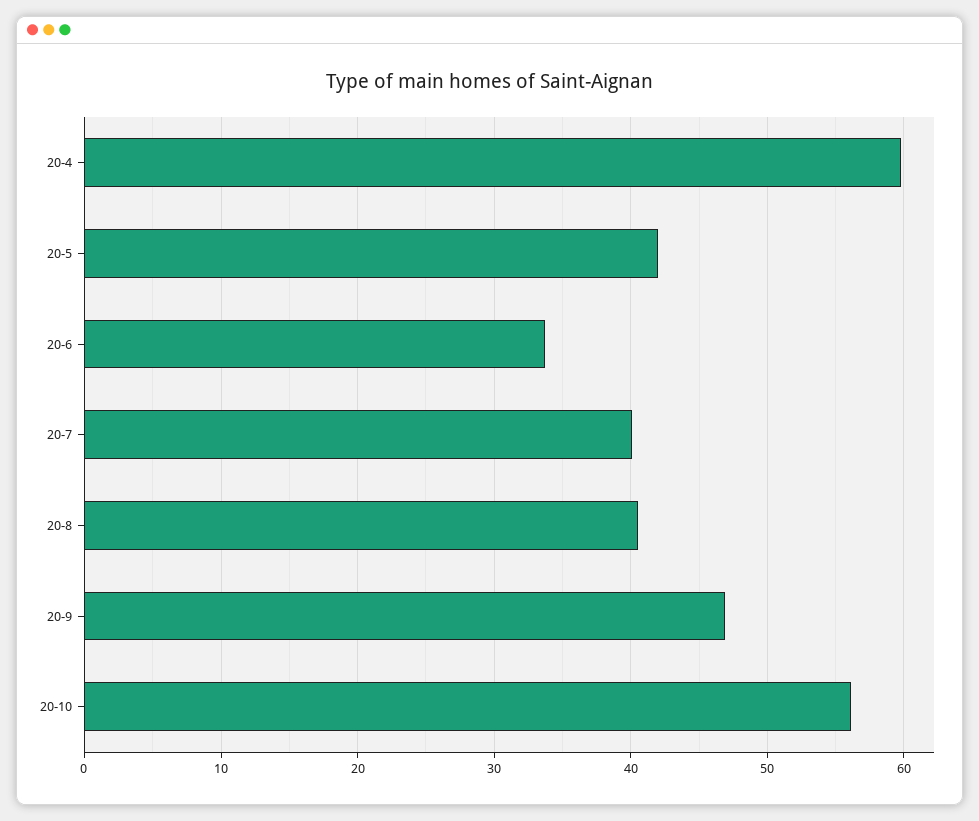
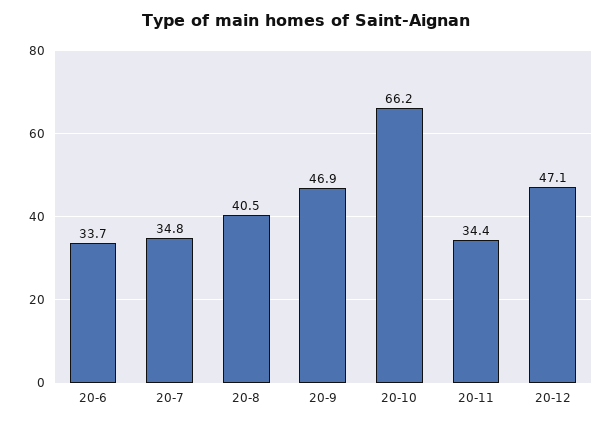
20-4: 60 -> none
20-5: 42 -> none
20-7: 40 -> 34.8
20-10: 56 -> 66.2
20-11: none -> 34.4
20-12: none -> 47.1

